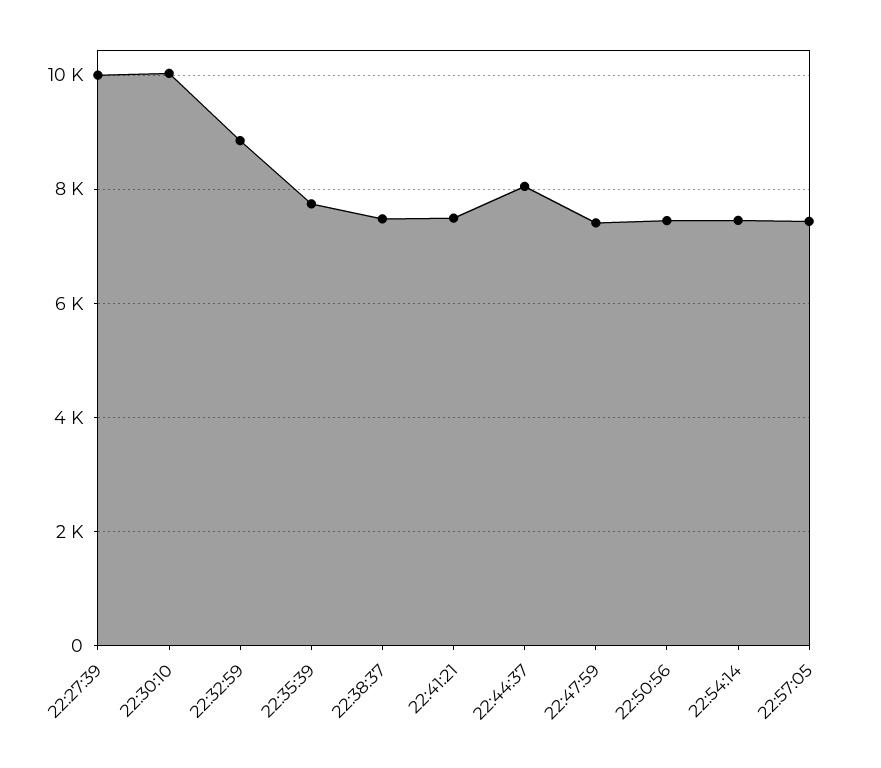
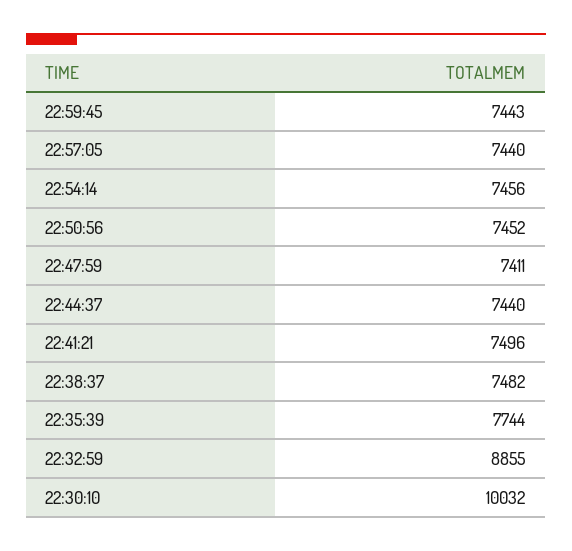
22:27:39: 10000 -> none
22:44:37: 8000 -> 7440
22:59:45: none -> 7443

